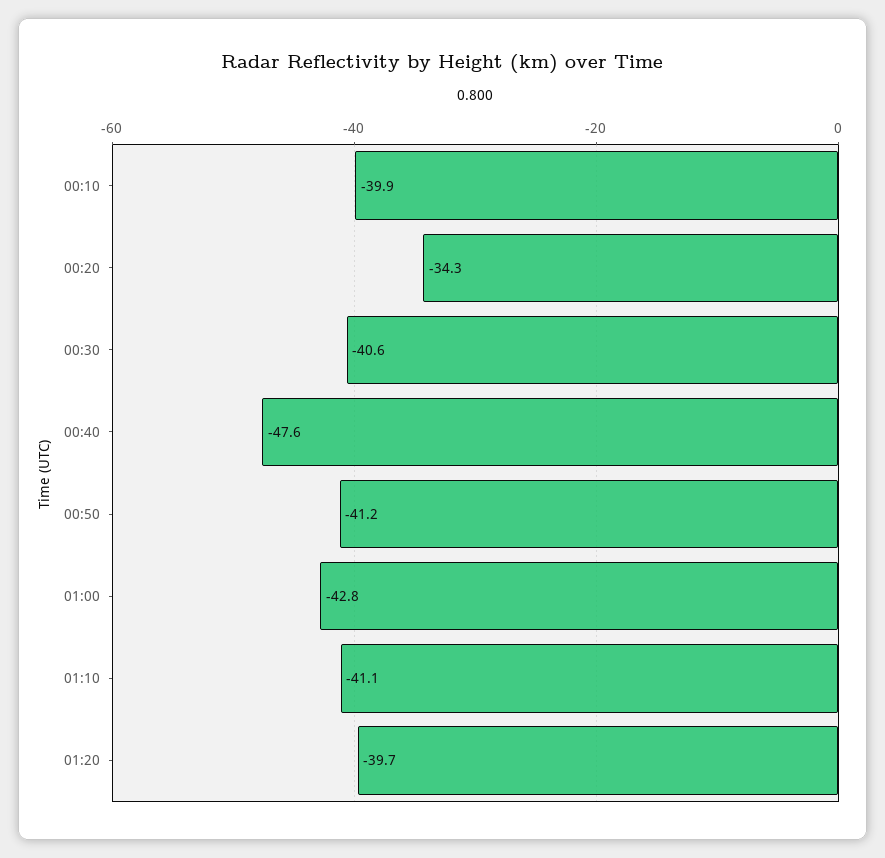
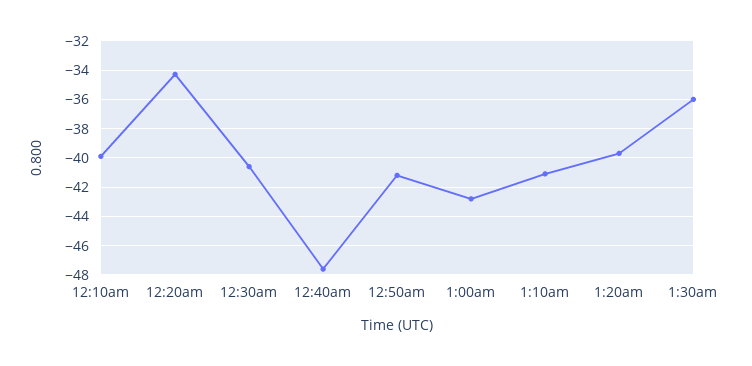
1:30am: none -> -36

